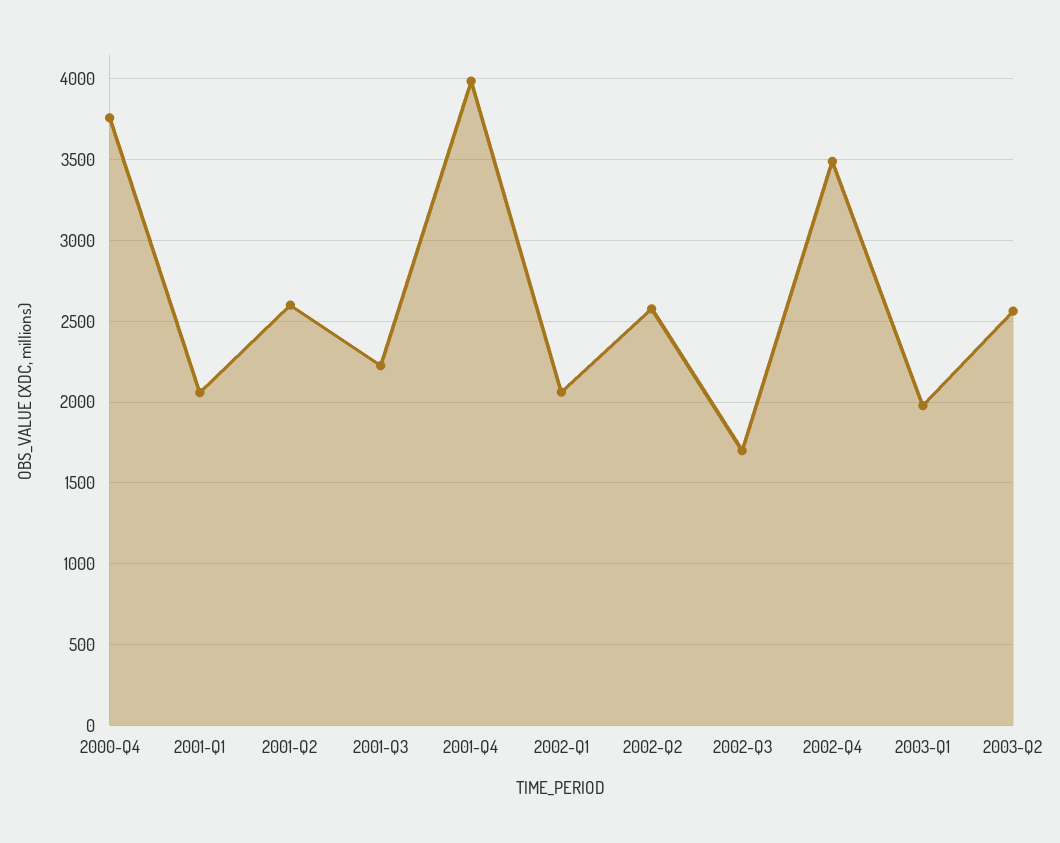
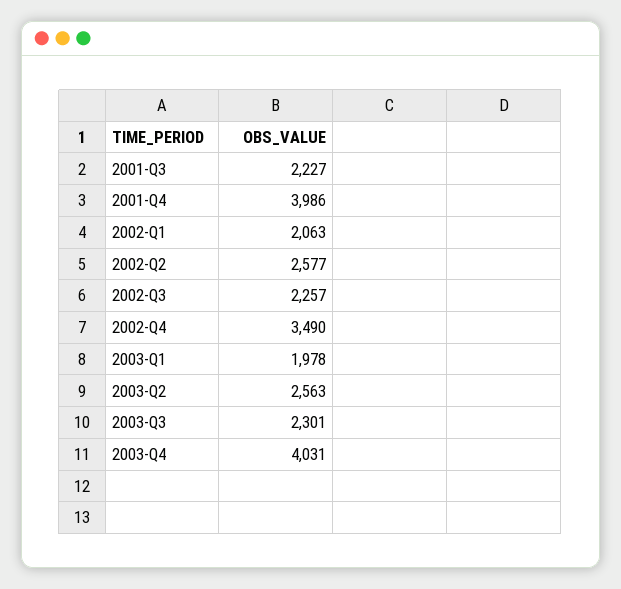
2000-Q4: 3750 -> none
2001-Q1: 2050 -> none
2001-Q2: 2600 -> none
2002-Q3: 1700 -> 2257
2003-Q3: none -> 2301
2003-Q4: none -> 4031

